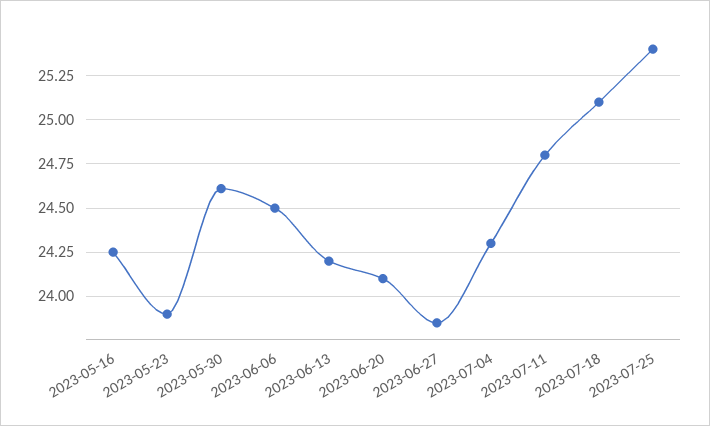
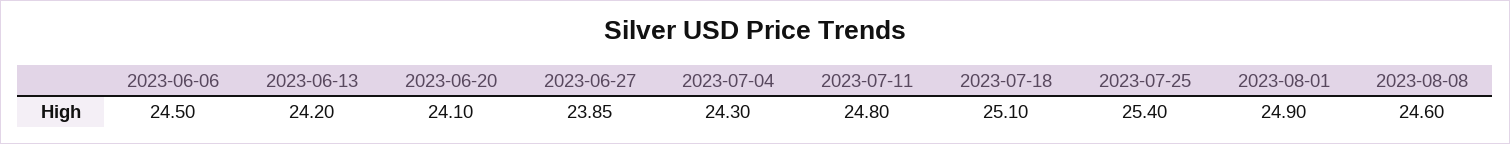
2023-05-16: 24.25 -> none
2023-05-23: 23.9 -> none
2023-05-30: 24.6 -> none
2023-08-01: none -> 24.9
2023-08-08: none -> 24.6

